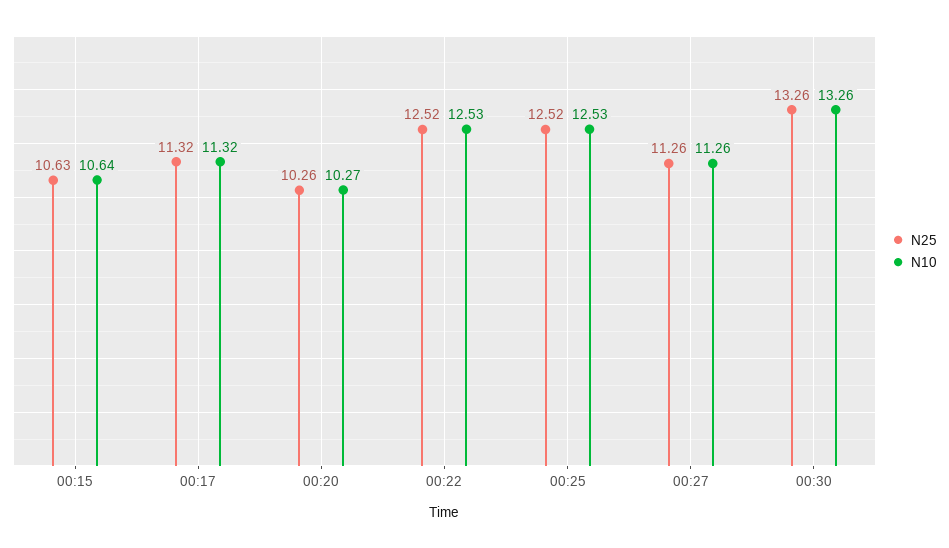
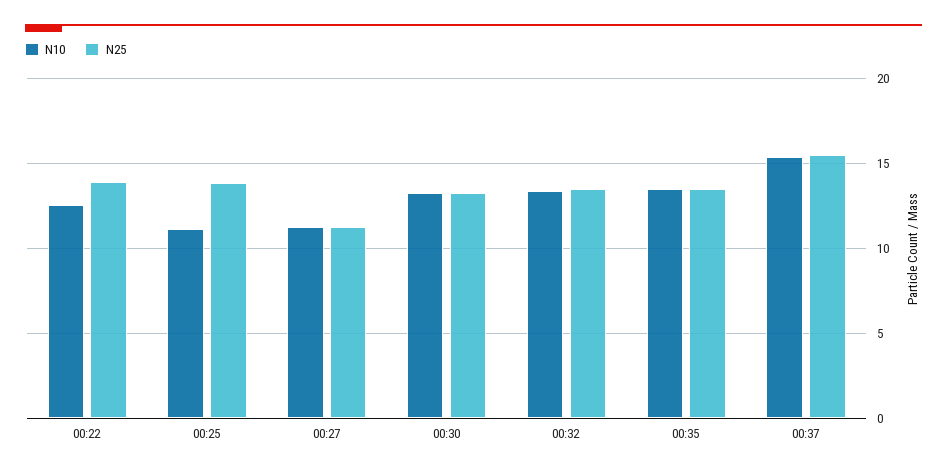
N25, 00:15: 10.63 -> none
N10, 00:15: 10.64 -> none
N25, 00:17: 11.32 -> none
N10, 00:17: 11.32 -> none
N25, 00:20: 10.26 -> none
N10, 00:20: 10.27 -> none
N25, 00:22: 12.52 -> 14
N25, 00:25: 12.52 -> 14
N10, 00:25: 12.53 -> 11
N10, 00:32: none -> 13.5
N25, 00:32: none -> 13.5
N10, 00:35: none -> 13.5
N25, 00:35: none -> 13.5
N10, 00:37: none -> 15.5
N25, 00:37: none -> 15.5

